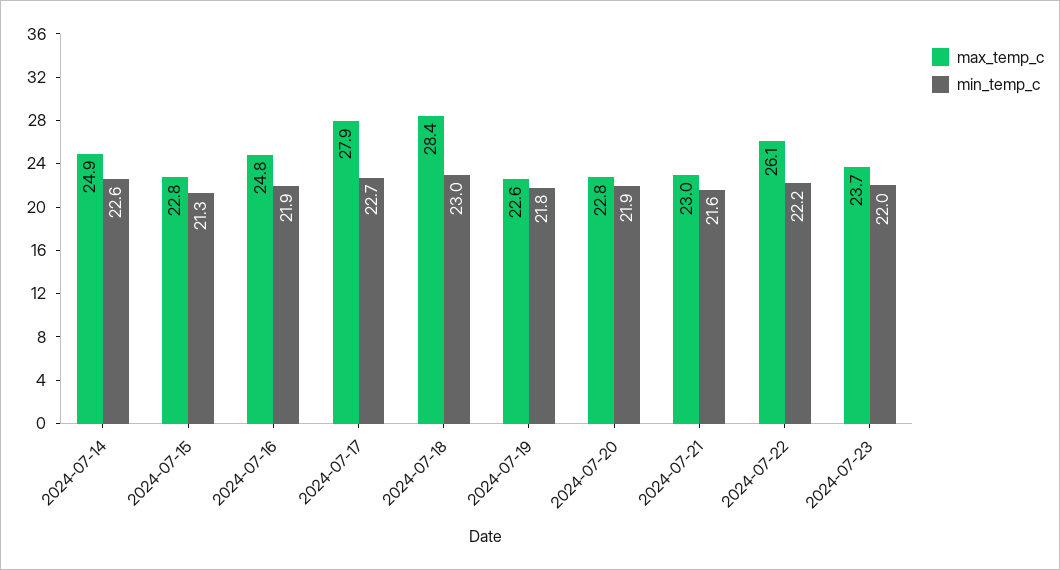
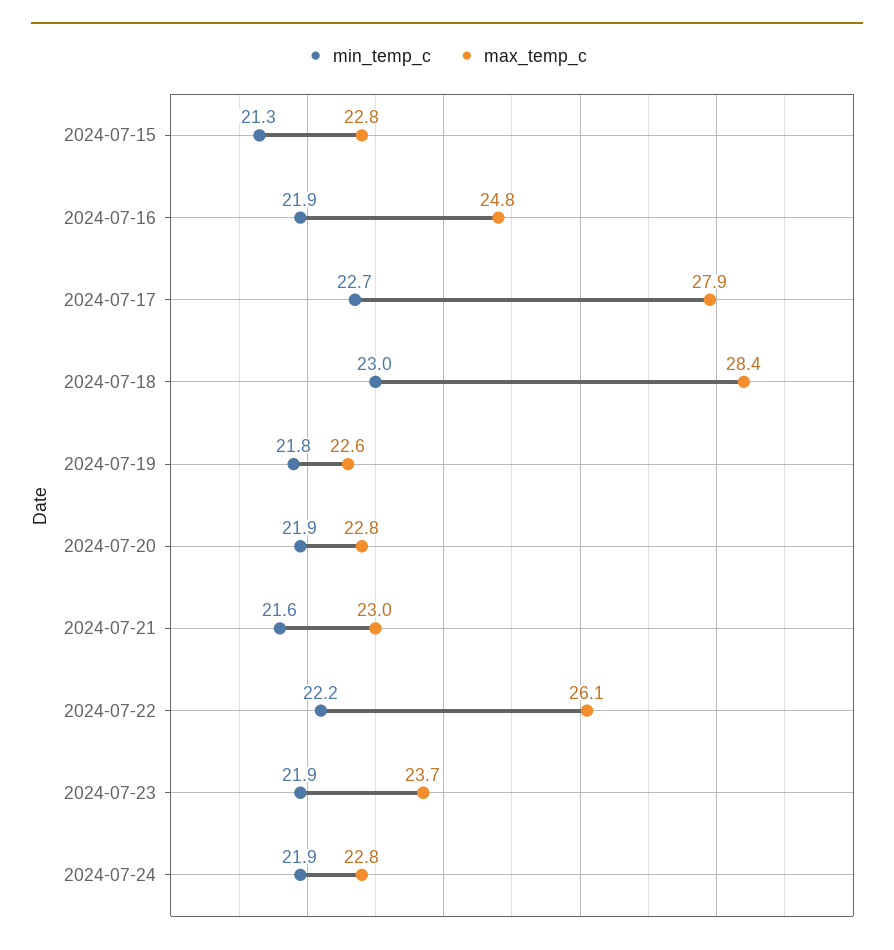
max_temp_c, 2024-07-14: 24.9 -> none
min_temp_c, 2024-07-14: 22.6 -> none
min_temp_c, 2024-07-23: 22 -> 21.9
min_temp_c, 2024-07-24: none -> 21.9
max_temp_c, 2024-07-24: none -> 22.8

